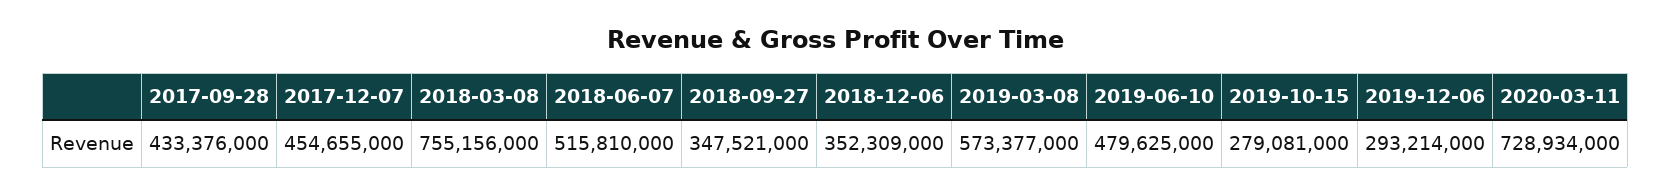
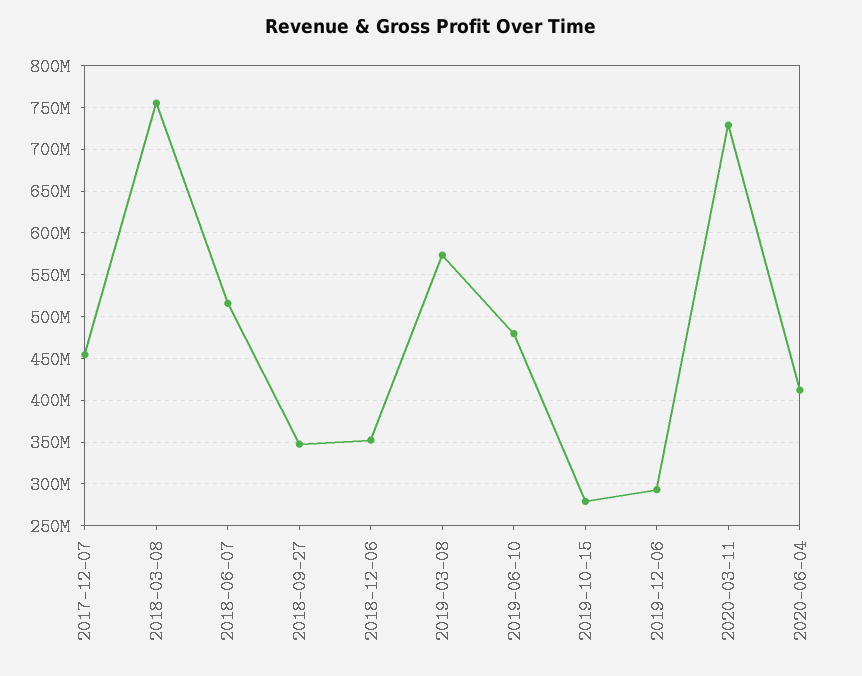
2017-09-28: 433376000 -> none
2020-06-04: none -> 410000000

